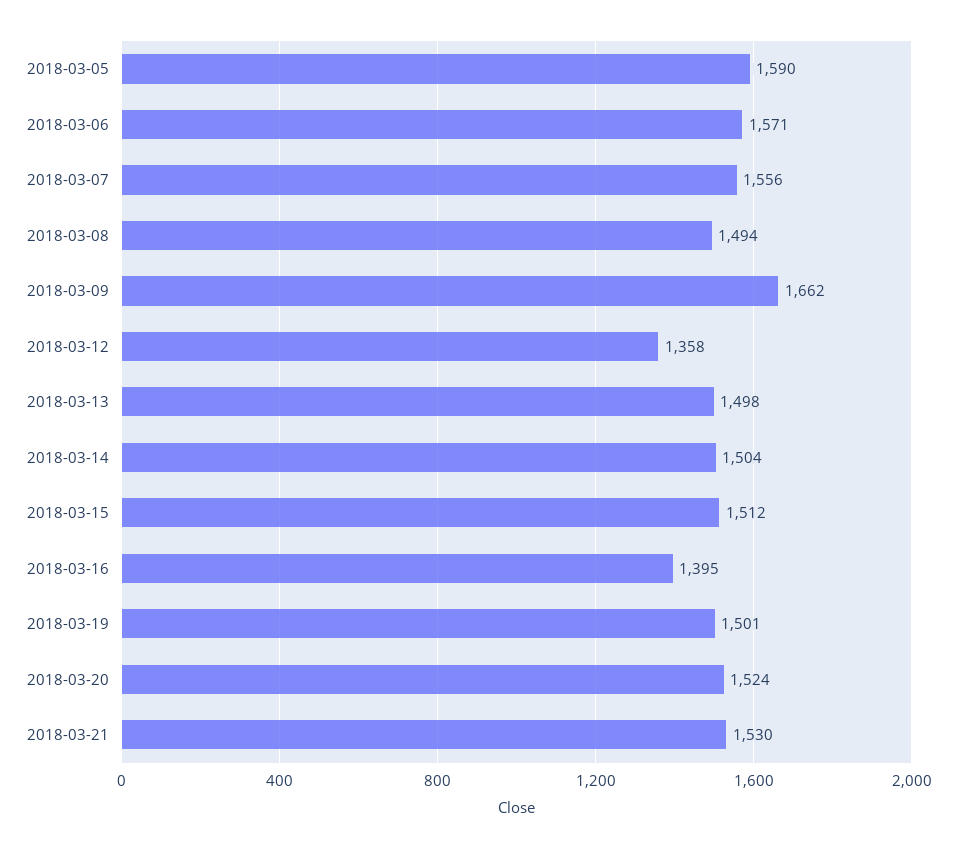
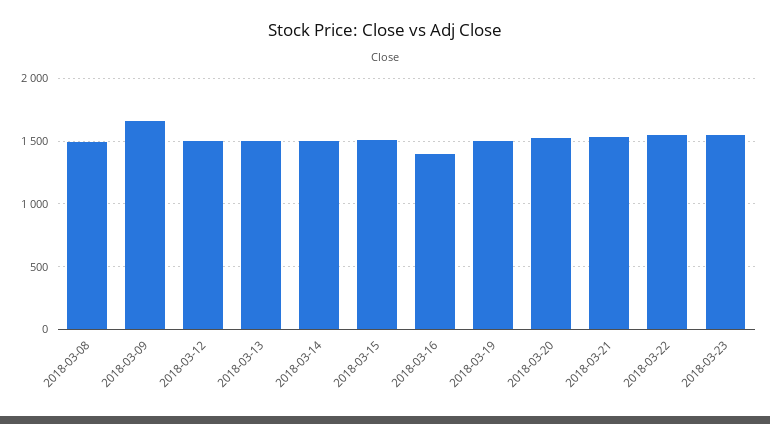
2018-03-05: 1590 -> none
2018-03-06: 1571 -> none
2018-03-07: 1556 -> none
2018-03-12: 1358 -> 1500
2018-03-22: none -> 1550
2018-03-23: none -> 1550

